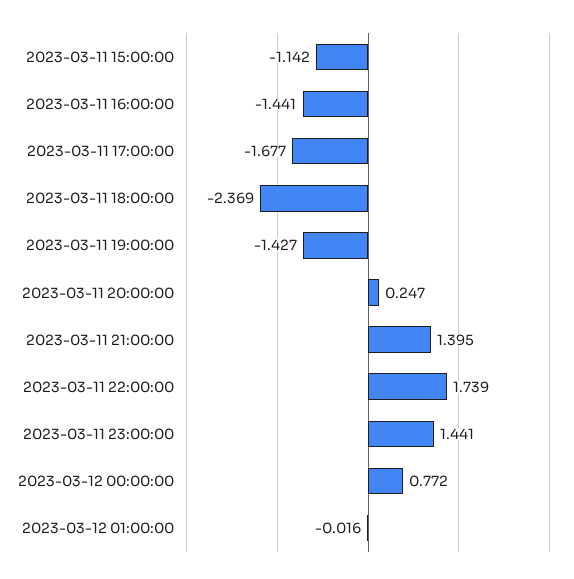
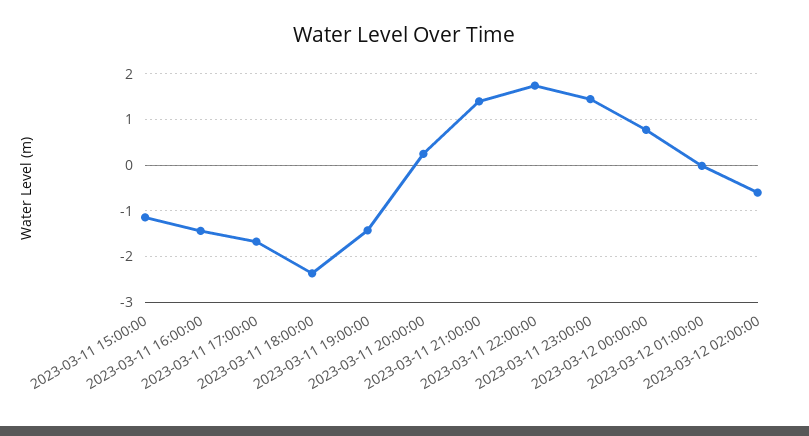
2023-03-12 02:00:00: none -> -0.6

